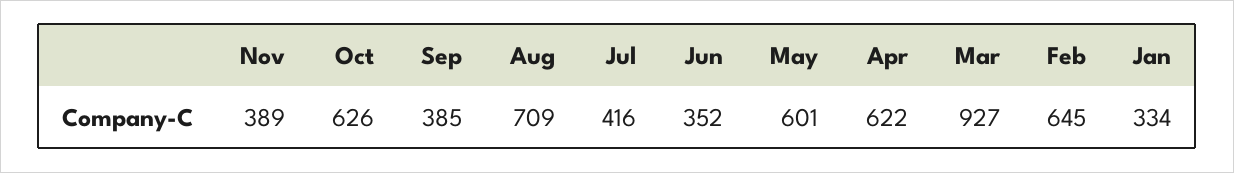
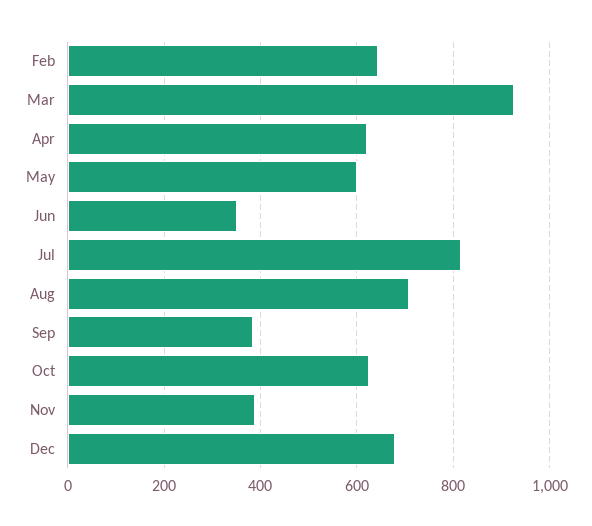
Jul: 416 -> 820
Jan: 334 -> none
Dec: none -> 680

